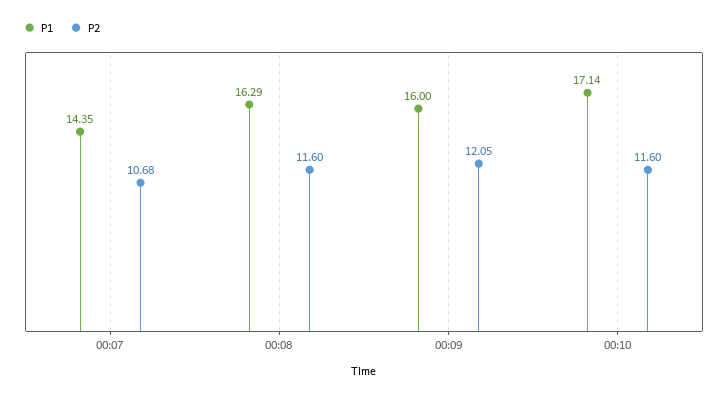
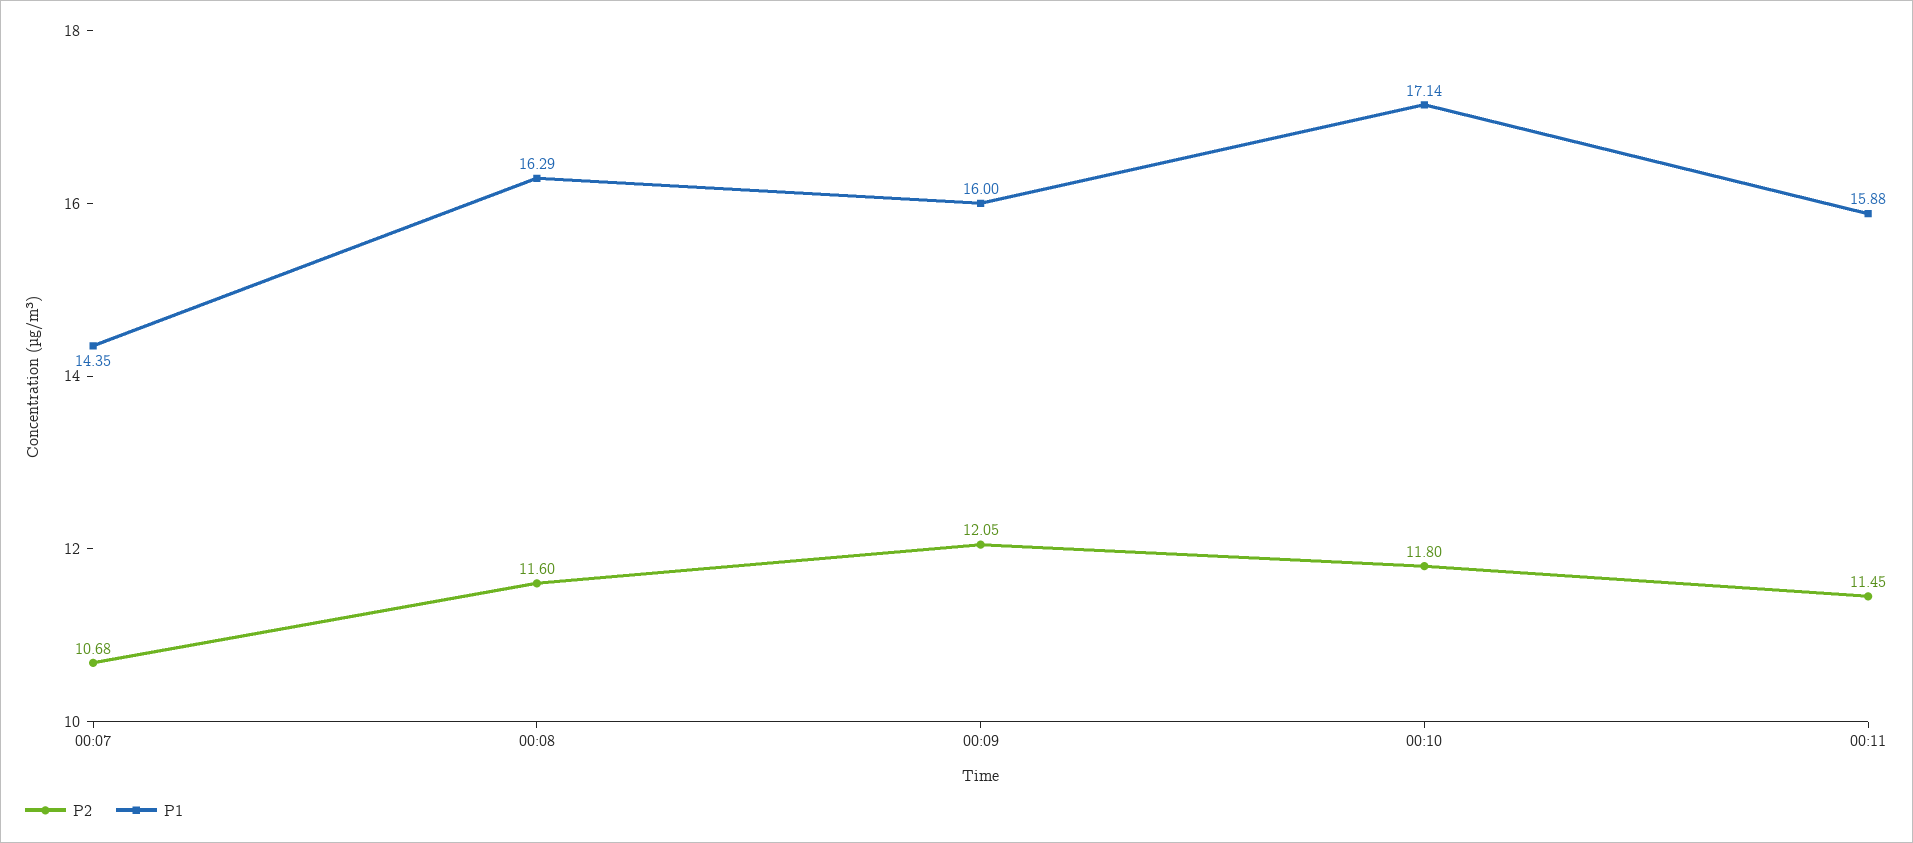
P2, 00:10: 11.6 -> 11.8
P2, 00:11: none -> 11.45
P1, 00:11: none -> 15.88

